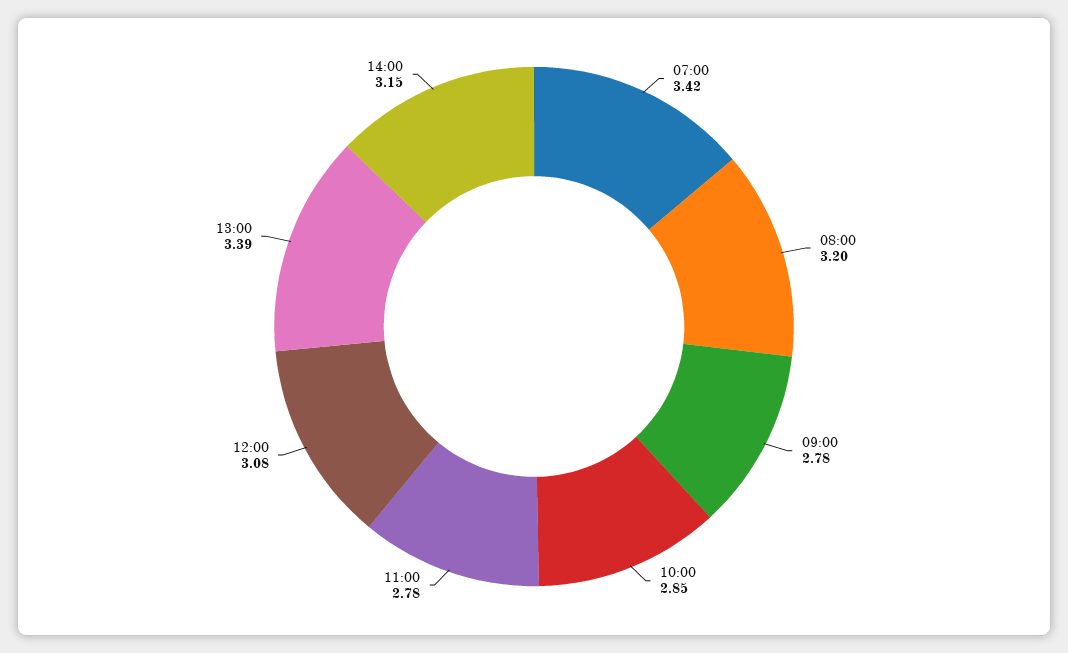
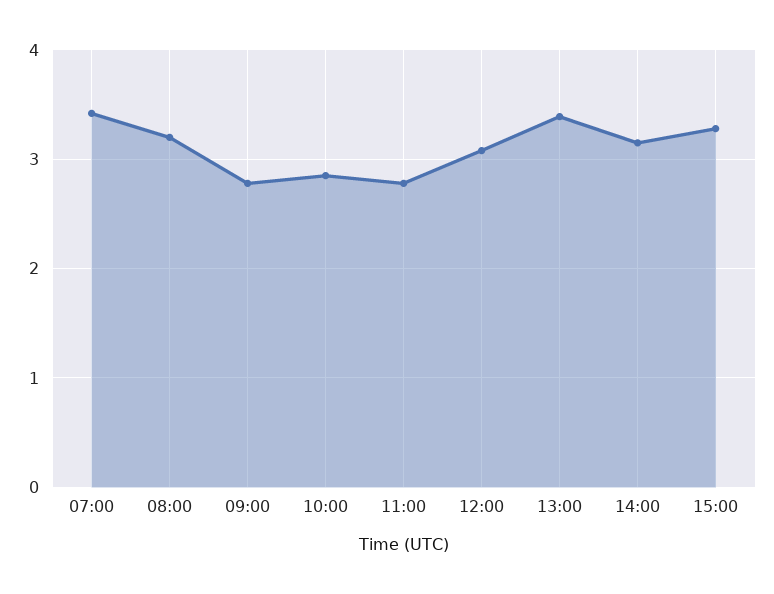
15:00: none -> 3.3

